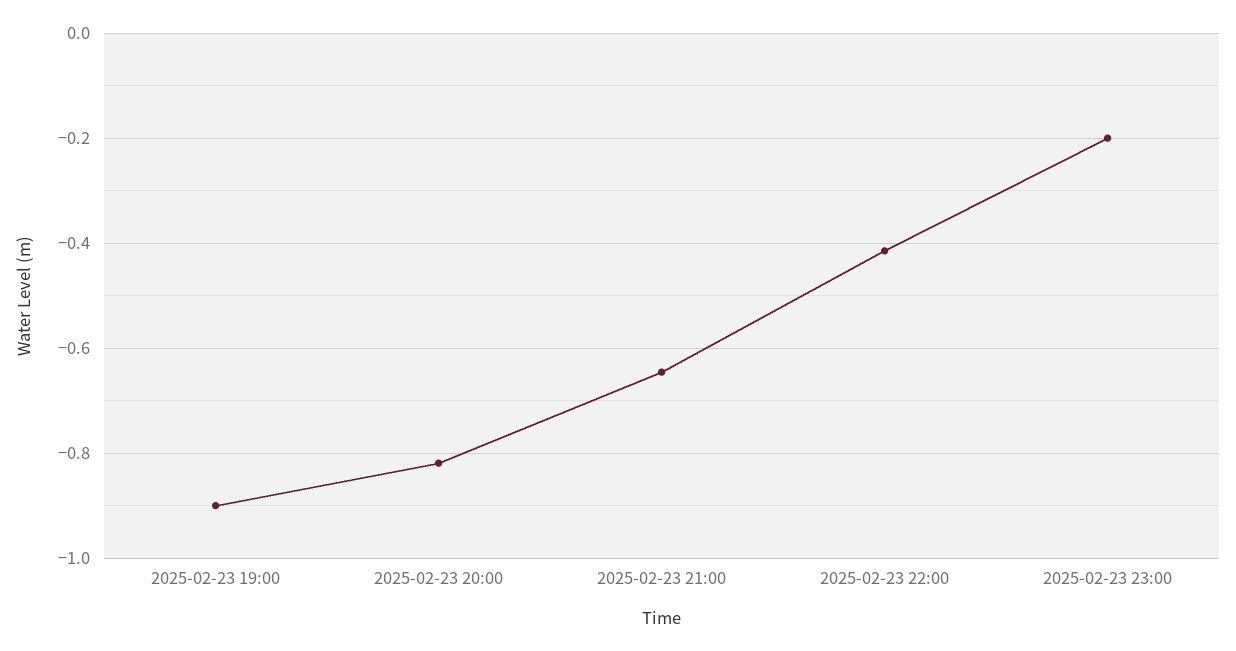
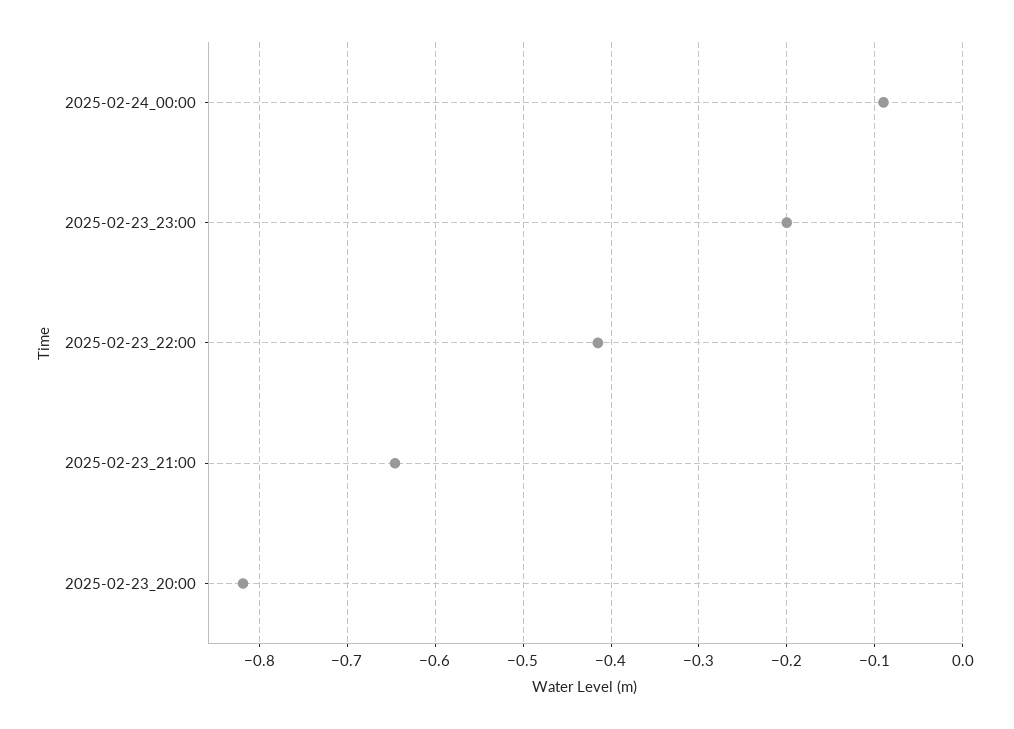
2025-02-23 19:00: -0.9 -> none
2025-02-24_00:00: none -> -0.09

